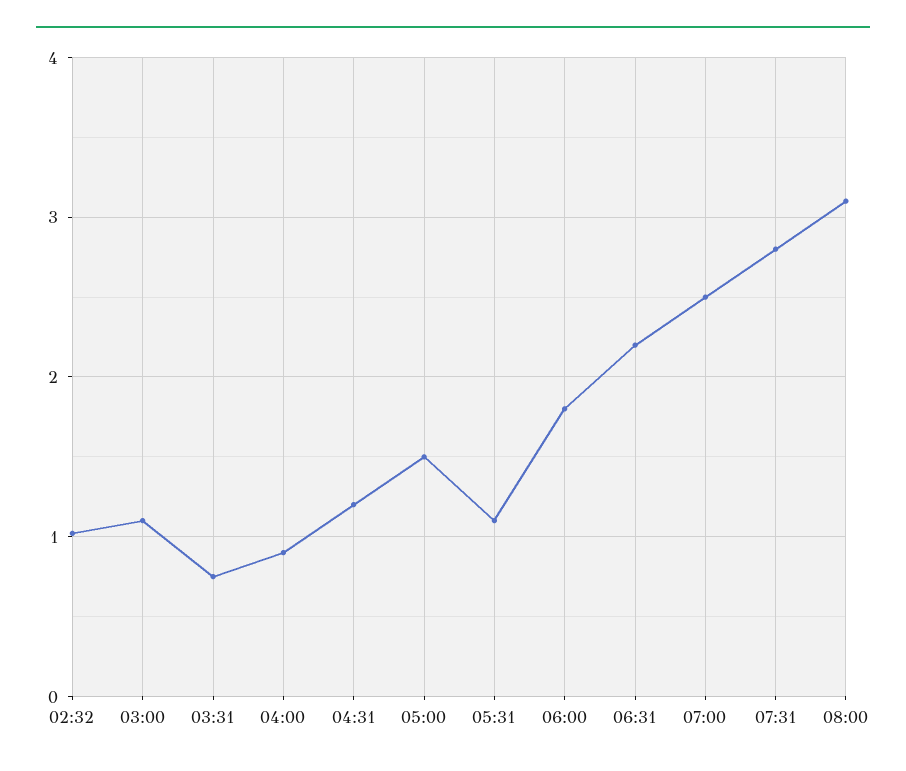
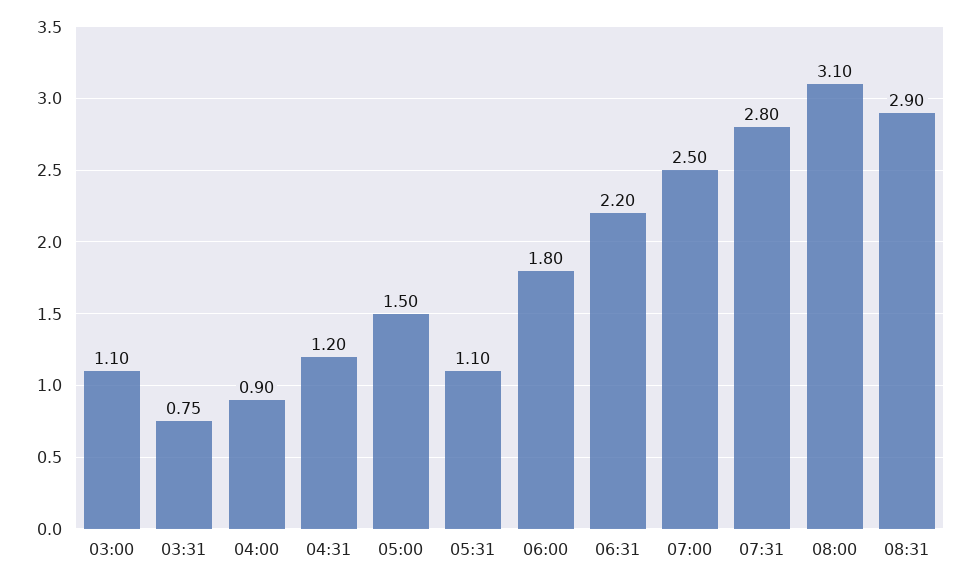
02:32: 1 -> none
08:31: none -> 2.9

